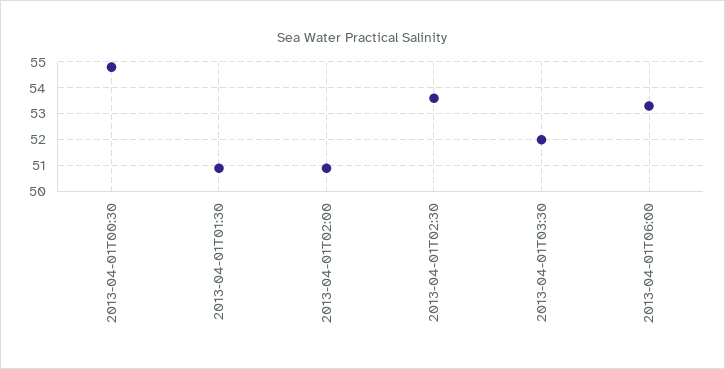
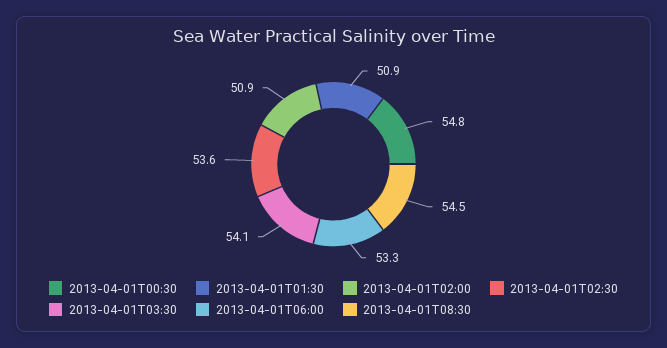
2013-04-01T03:30: 52 -> 54.1
2013-04-01T08:30: none -> 54.5

